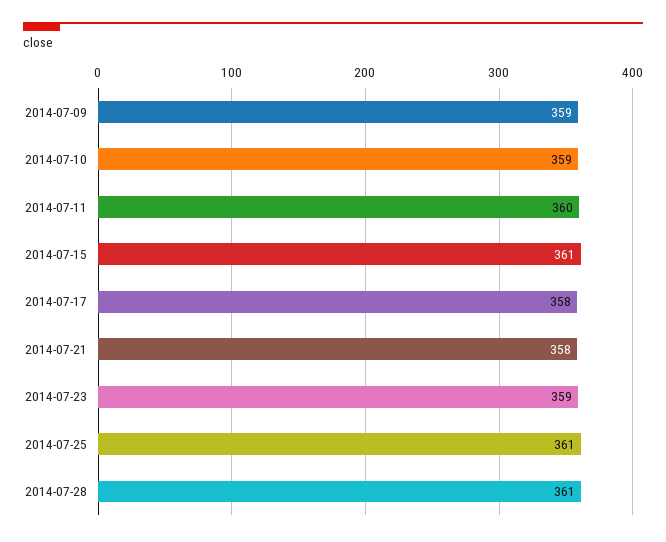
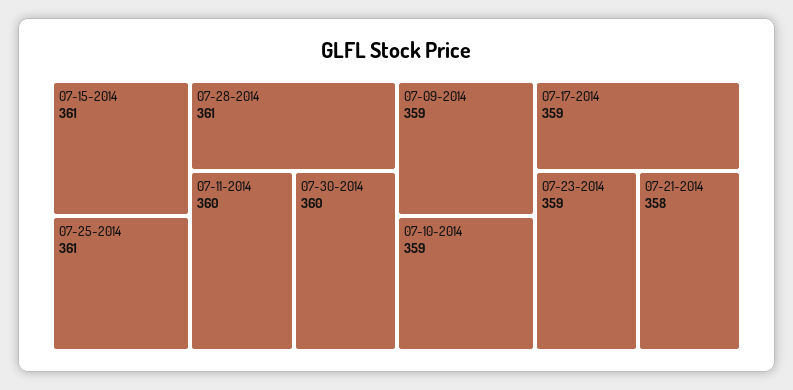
2014-07-17: 358 -> 359
07-30-2014: none -> 360

